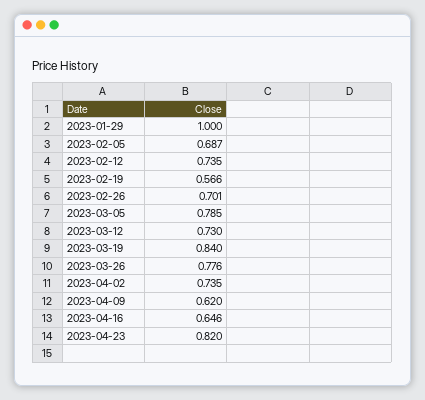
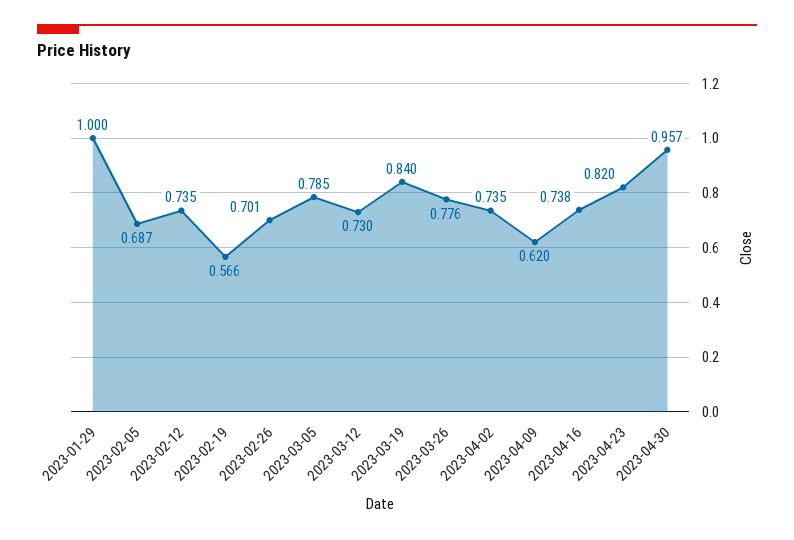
2023-04-16: 0.646 -> 0.738
2023-04-30: none -> 0.957

